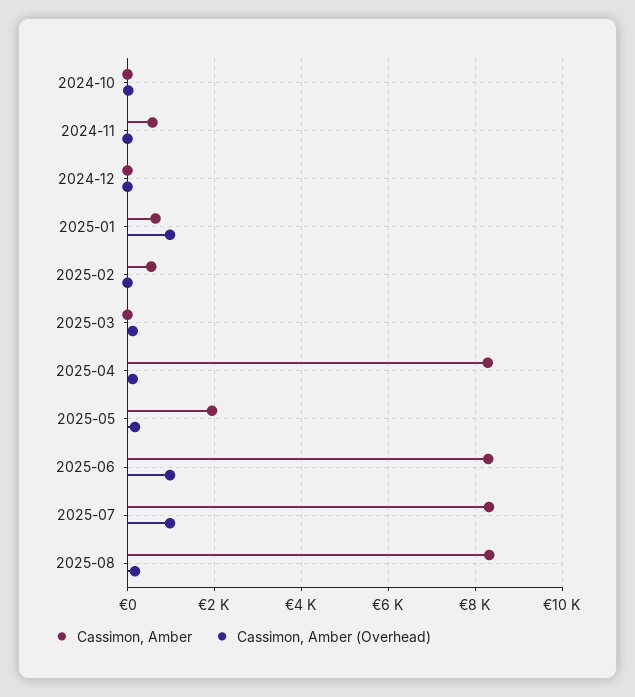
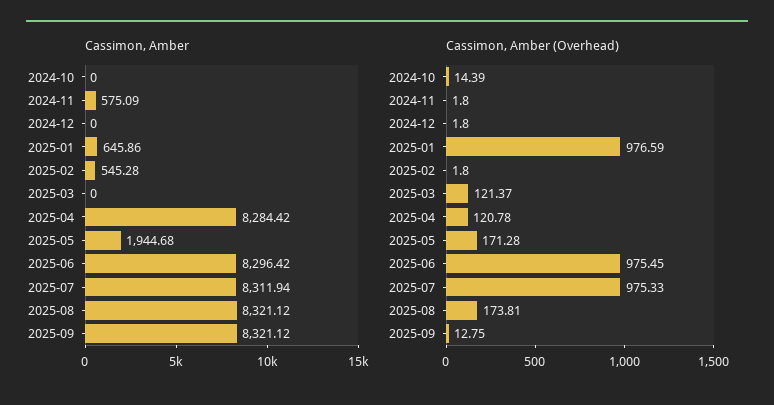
Cassimon, Amber, 2025-09: none -> 8321.12
Cassimon, Amber (Overhead), 2025-09: none -> 12.75

